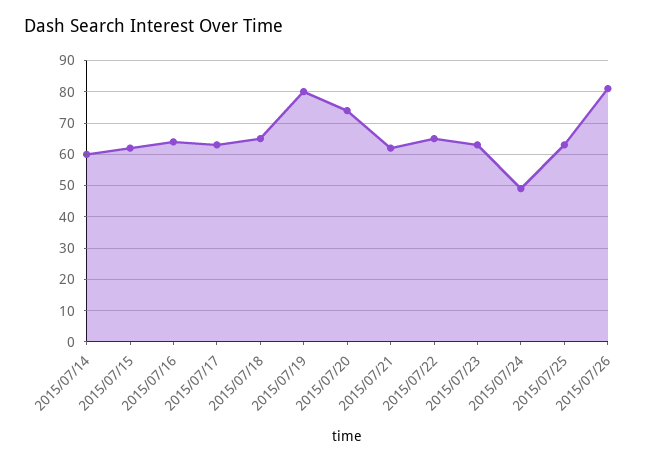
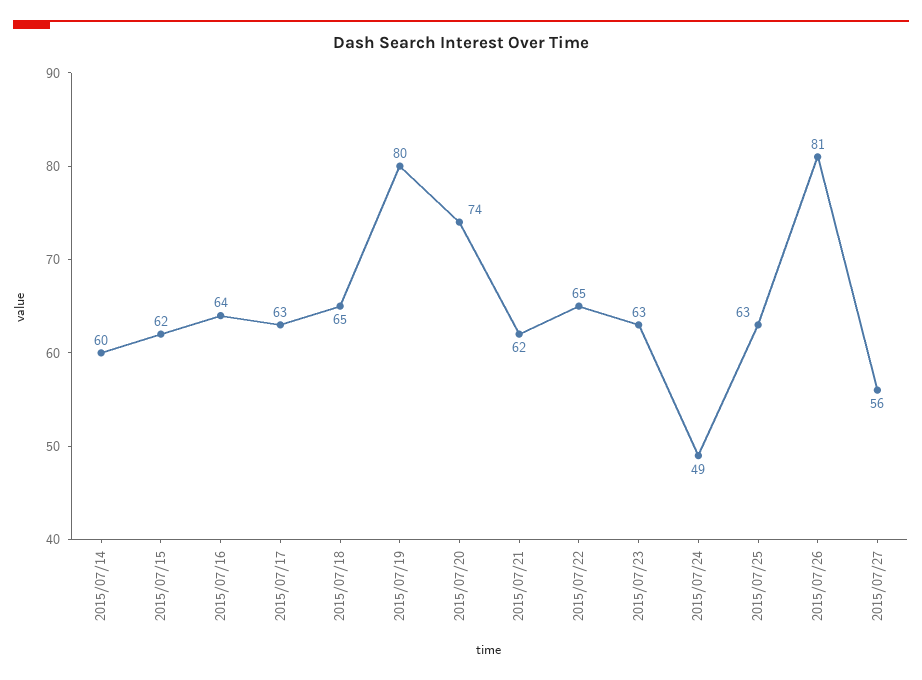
2015/07/27: none -> 56

